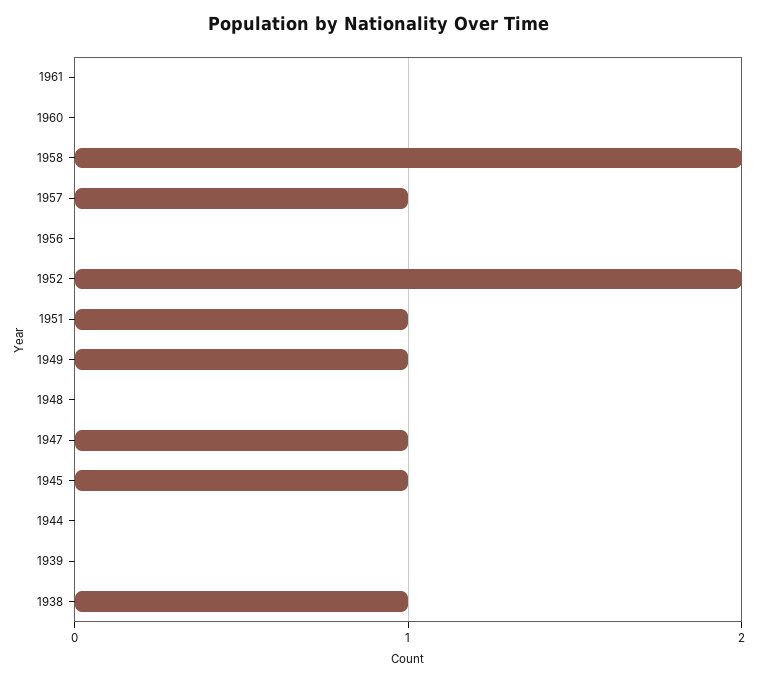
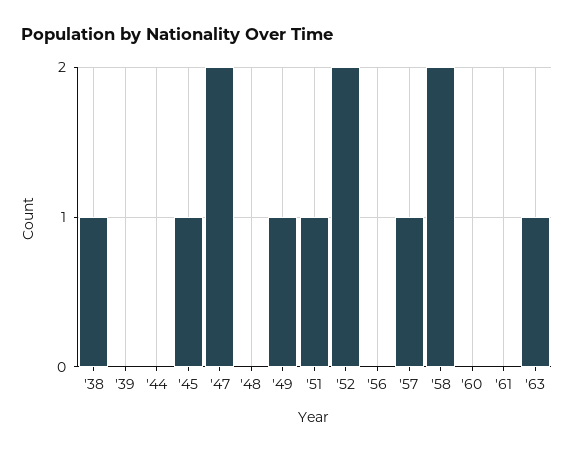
1947: 1 -> 2
'63: none -> 1

